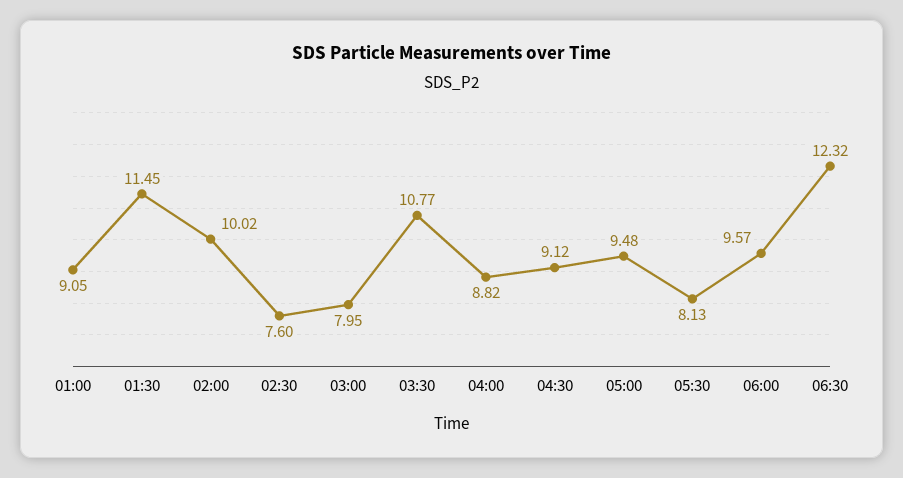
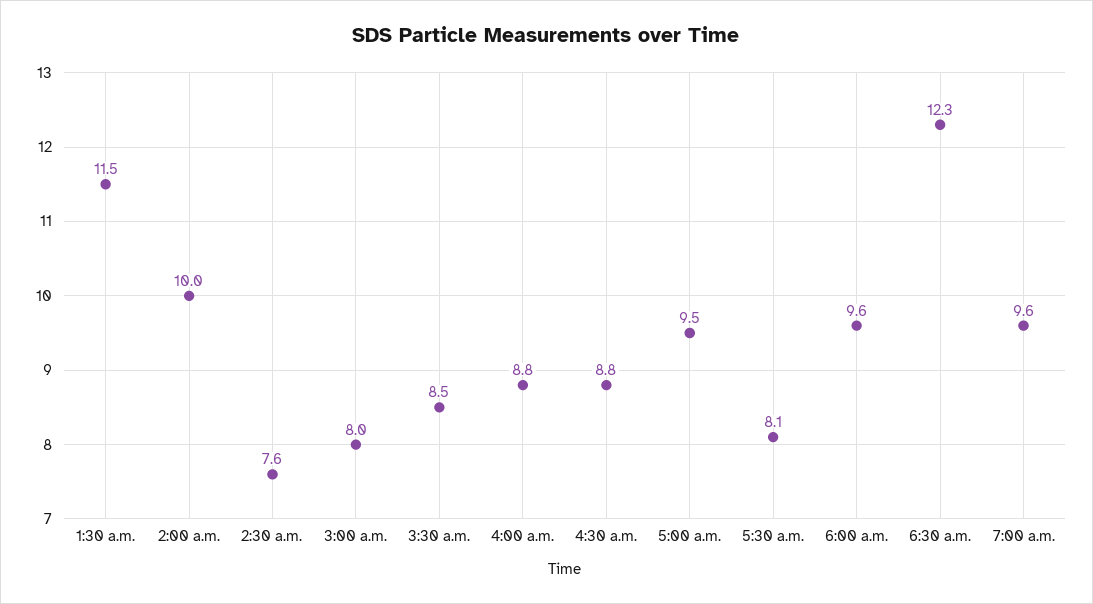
01:00: 9.05 -> none
03:30: 10.77 -> 8.5
04:30: 9.12 -> 8.8
7:00 a.m.: none -> 9.6

